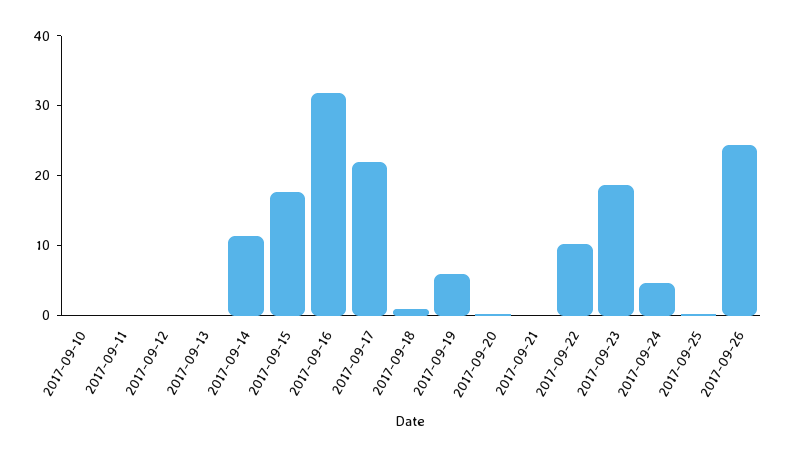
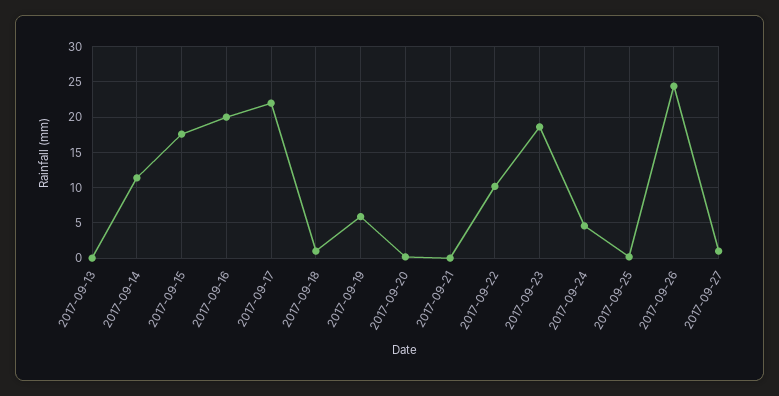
2017-09-10: 0 -> none
2017-09-11: 0 -> none
2017-09-12: 0 -> none
2017-09-16: 32 -> 20
2017-09-27: none -> 1

